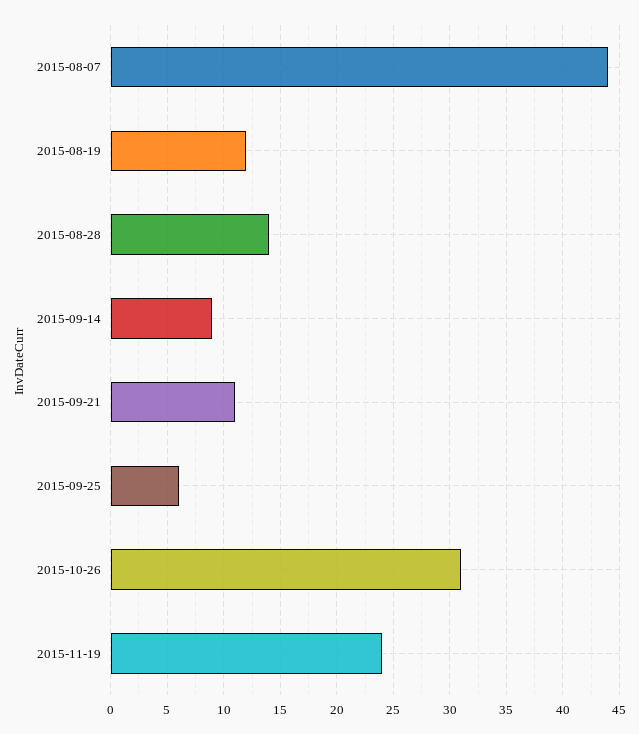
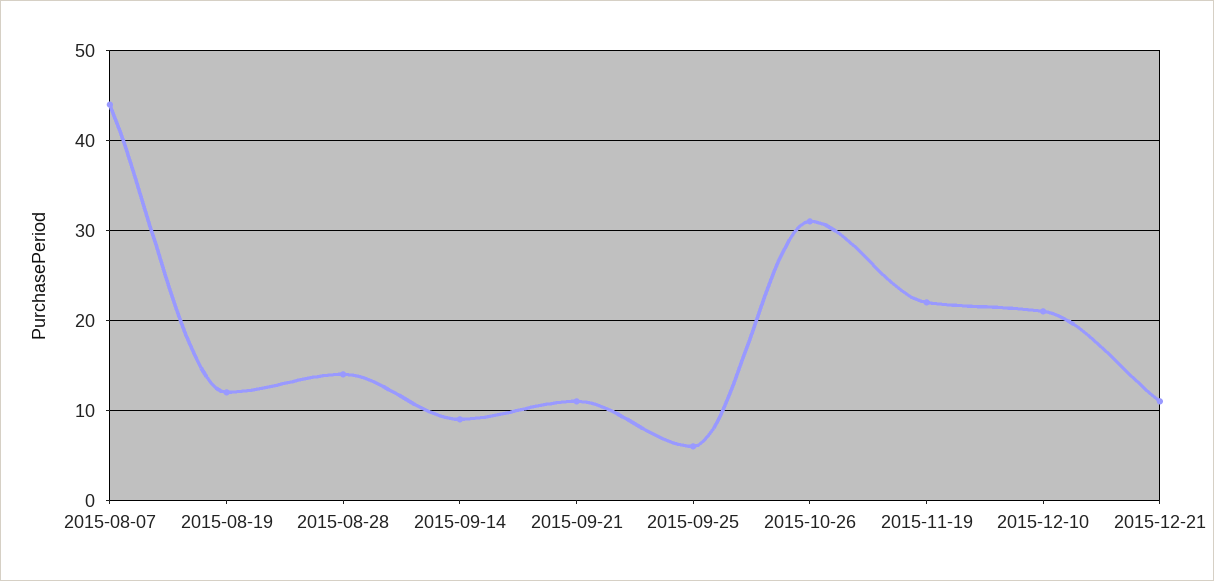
2015-11-19: 24 -> 22
2015-12-10: none -> 21
2015-12-21: none -> 11

